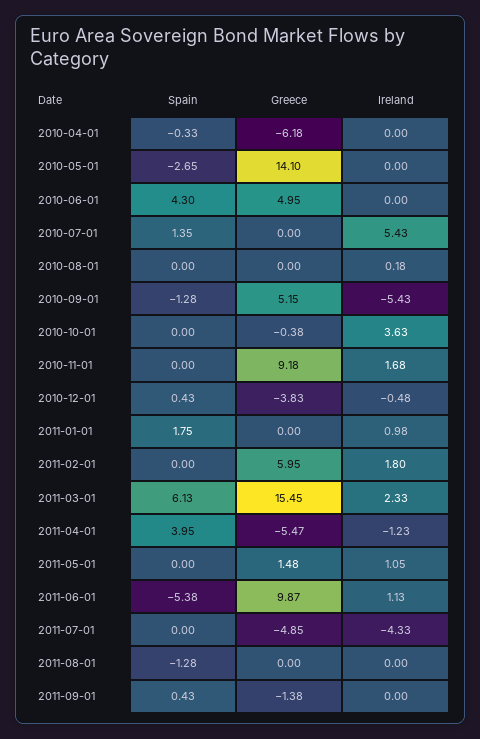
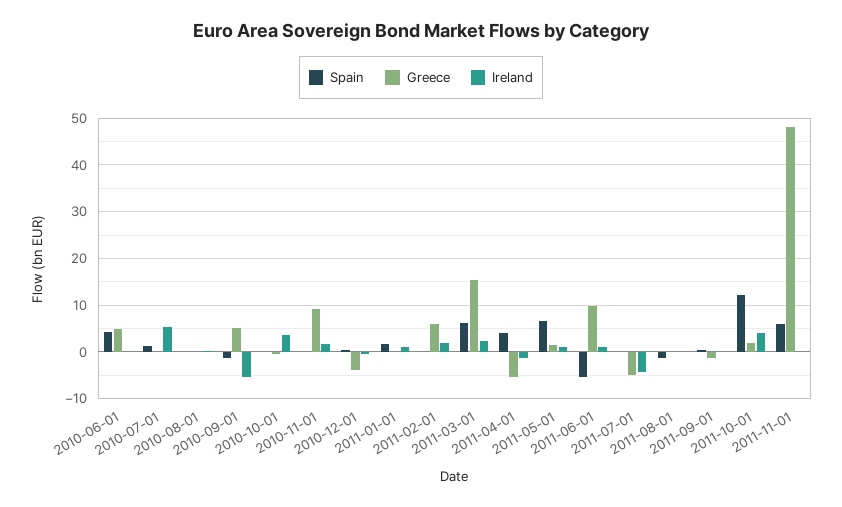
Spain, 2010-04-01: -0.33 -> none
Greece, 2010-04-01: -6.18 -> none
Ireland, 2010-04-01: 0 -> none
Spain, 2010-05-01: -2.65 -> none
Greece, 2010-05-01: 14.1 -> none
Ireland, 2010-05-01: 0 -> none
Spain, 2011-05-01: 0 -> 6
Spain, 2011-10-01: none -> 12
Greece, 2011-10-01: none -> 2
Ireland, 2011-10-01: none -> 4
Spain, 2011-11-01: none -> 6
Greece, 2011-11-01: none -> 48
Ireland, 2011-11-01: none -> 0

